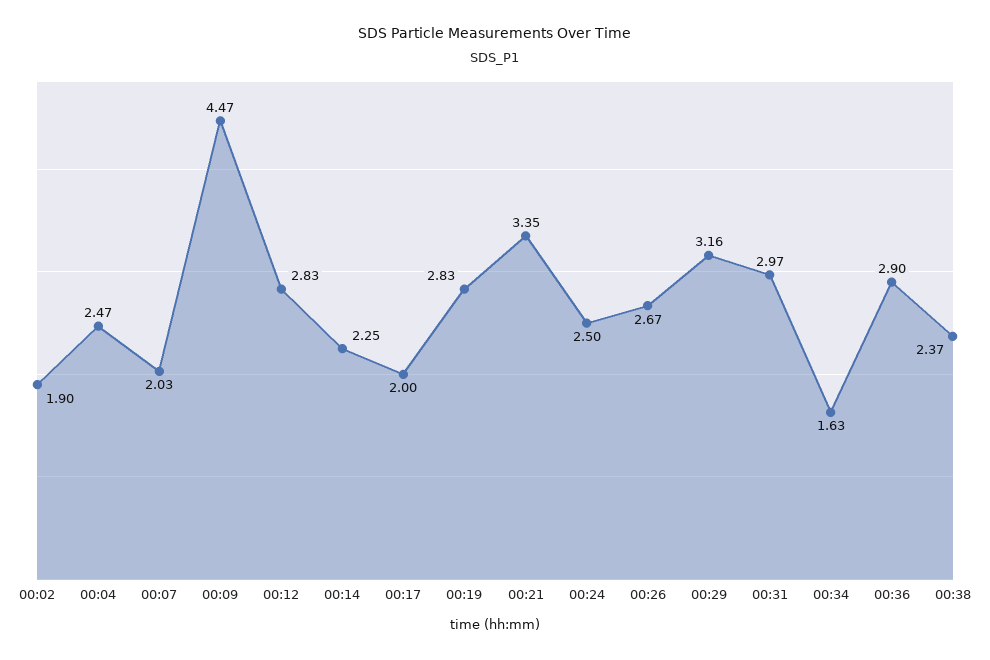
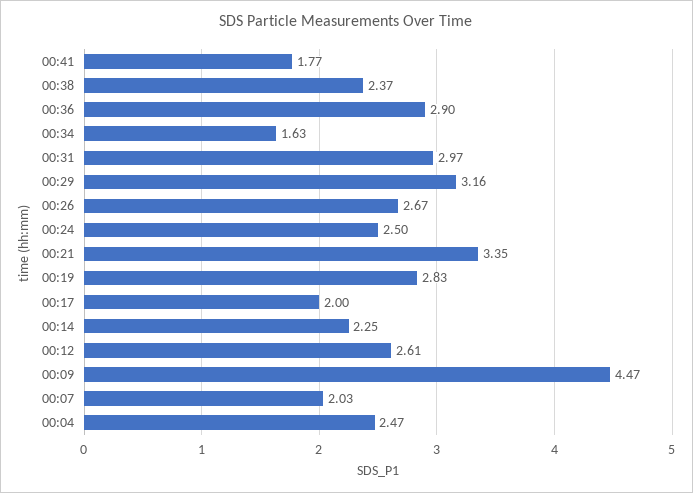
00:02: 1.9 -> none
00:12: 2.83 -> 2.61
00:41: none -> 1.77

